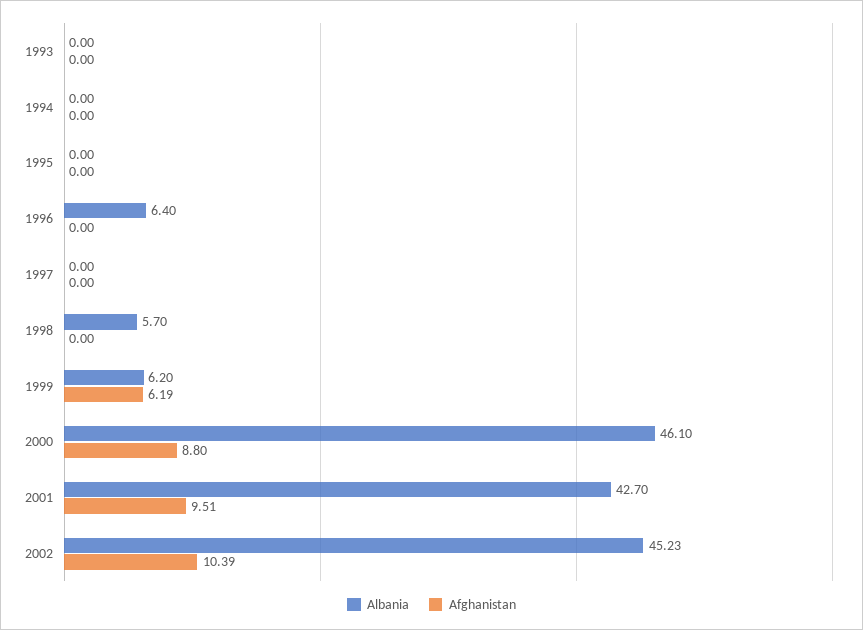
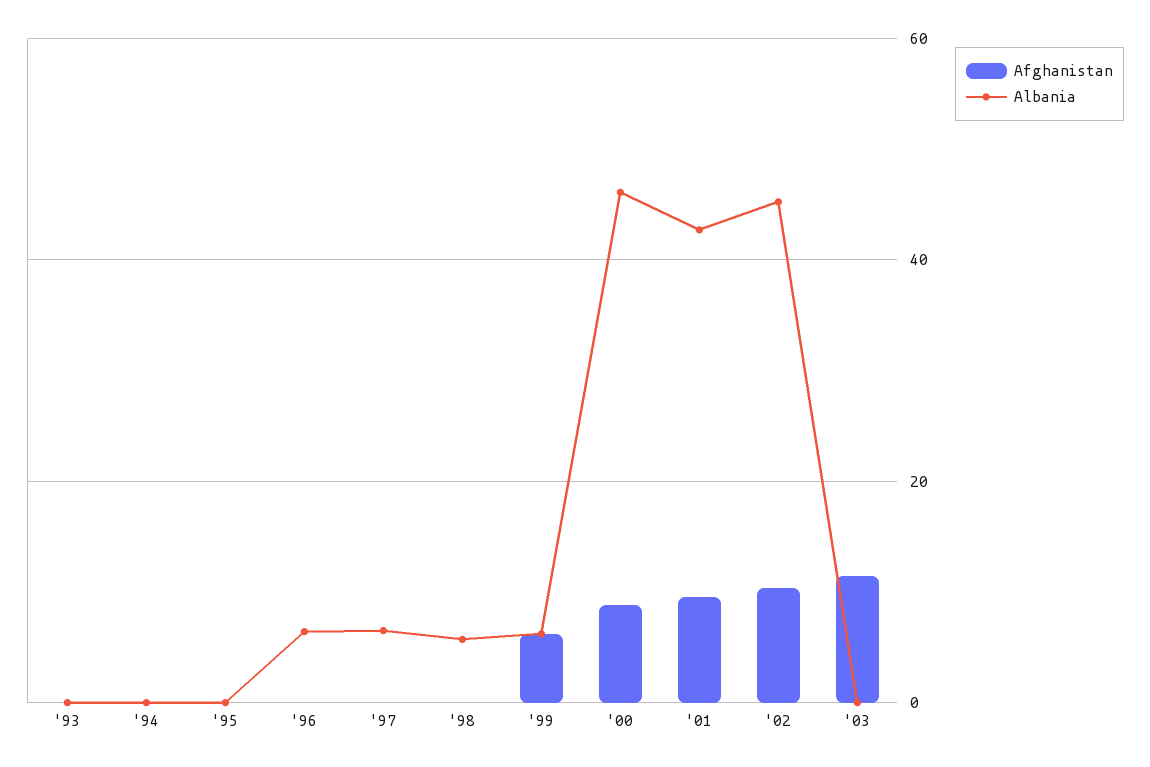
Albania, 1997: 0 -> 6
Afghanistan, '03: none -> 12
Albania, '03: none -> 0

